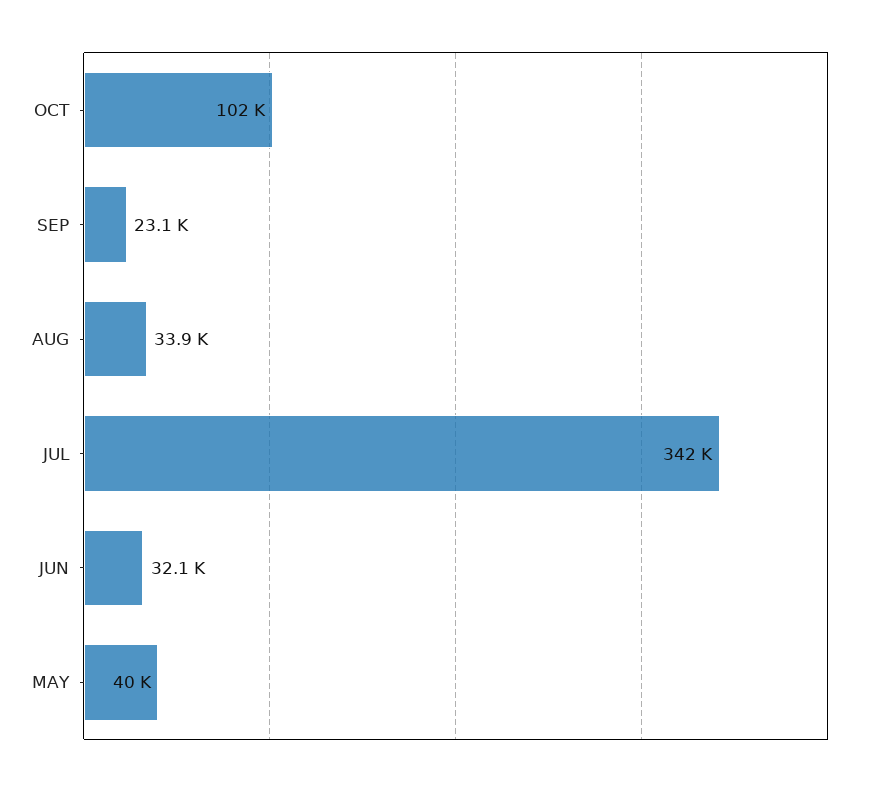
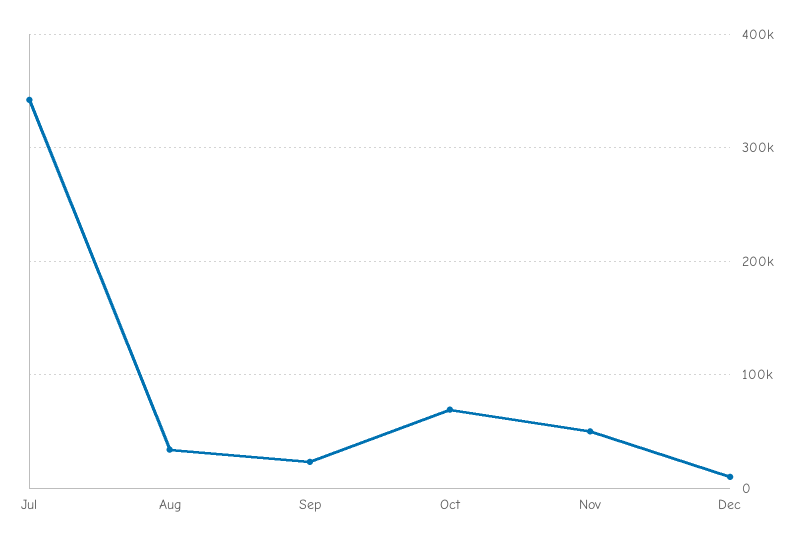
OCT: 102000 -> 70000
JUN: 32100 -> none
MAY: 40000 -> none
Nov: none -> 50000
Dec: none -> 10000

